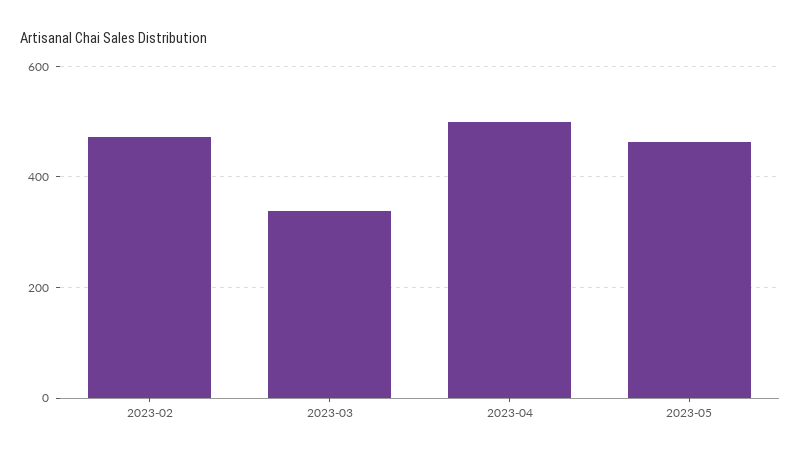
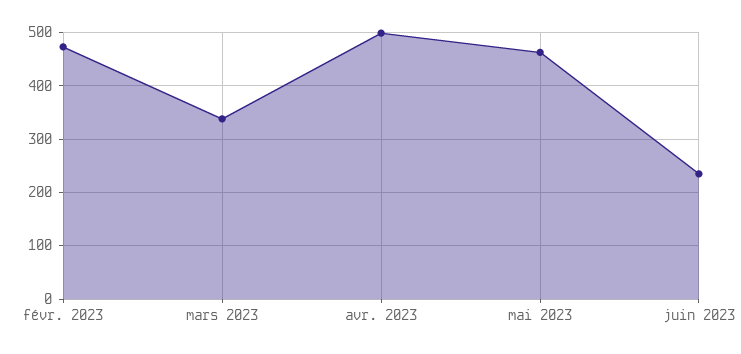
juin 2023: none -> 240

